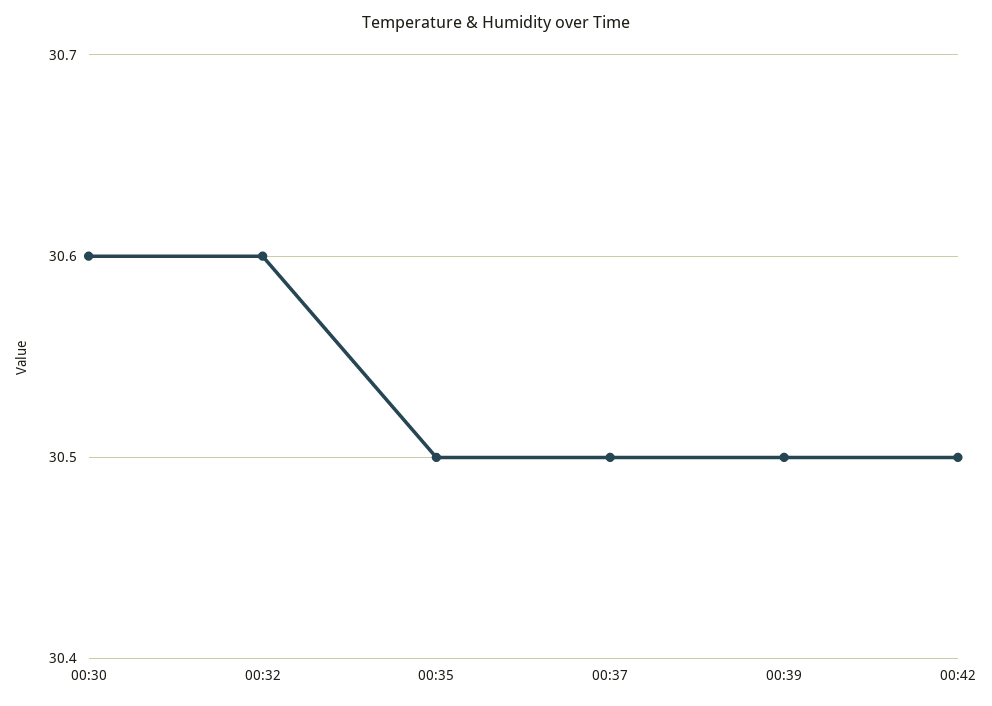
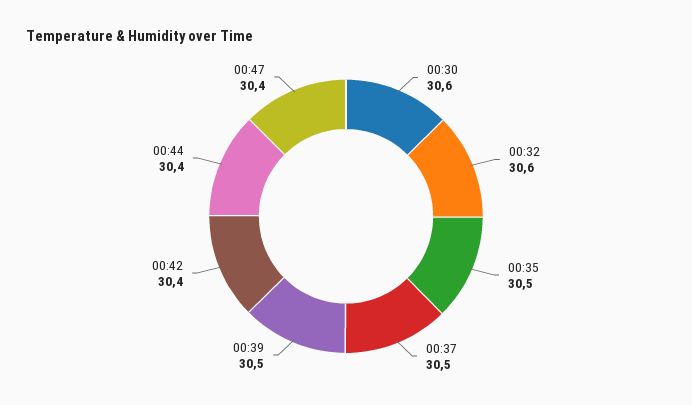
00:42: 30.5 -> 30.4
00:44: none -> 30.4
00:47: none -> 30.4

